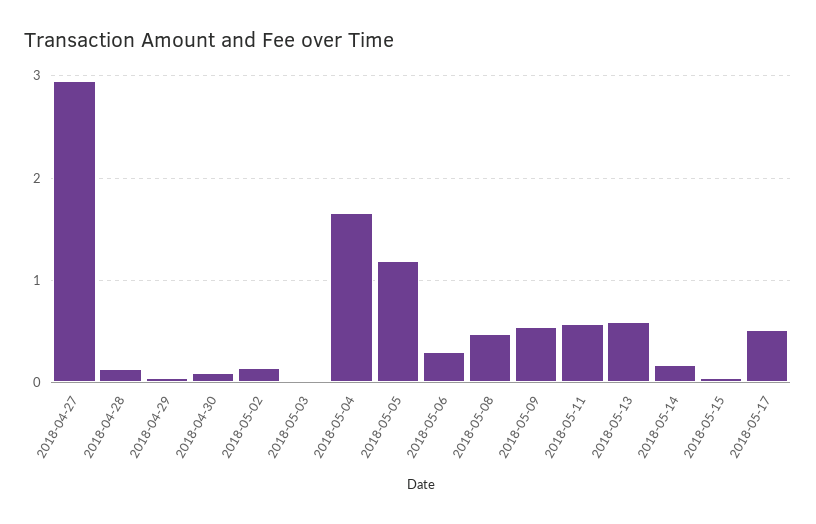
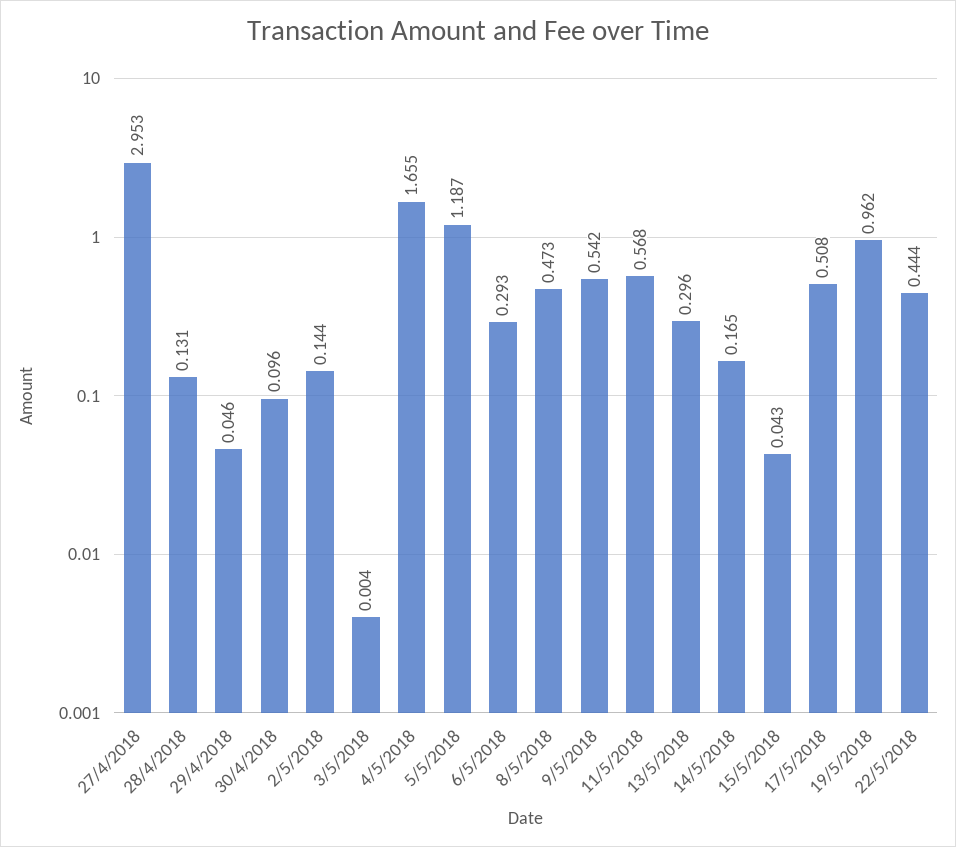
2018-05-13: 0.6 -> 0.296
19/5/2018: none -> 0.962
22/5/2018: none -> 0.444

